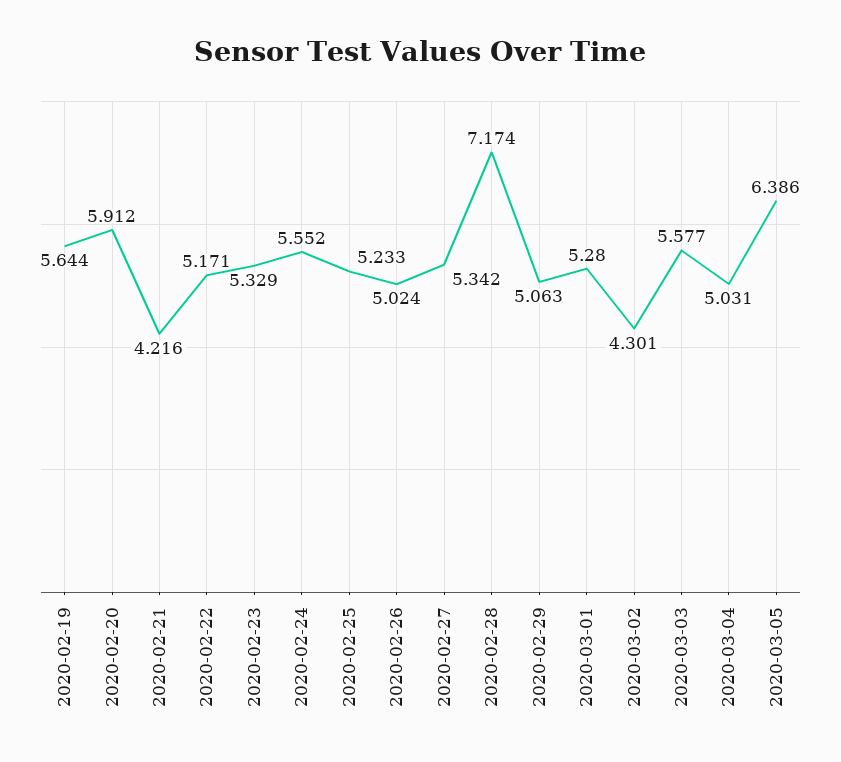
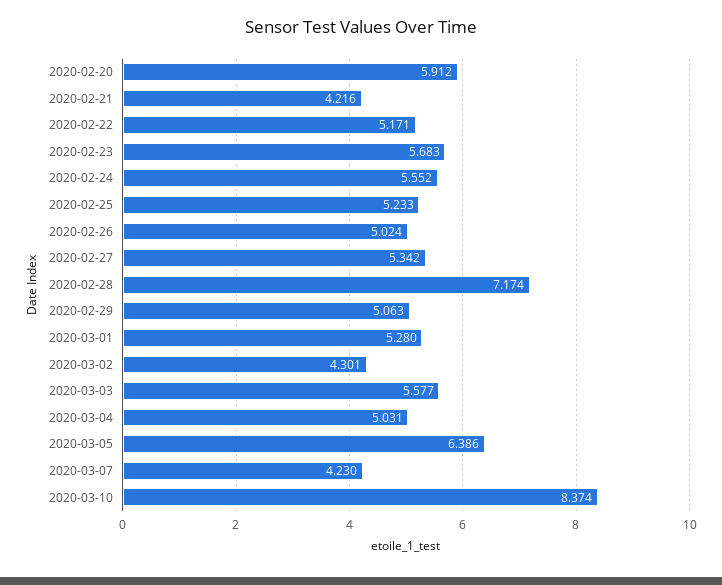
2020-02-19: 5.644 -> none
2020-02-23: 5.329 -> 5.683
2020-03-07: none -> 4.23
2020-03-10: none -> 8.374

